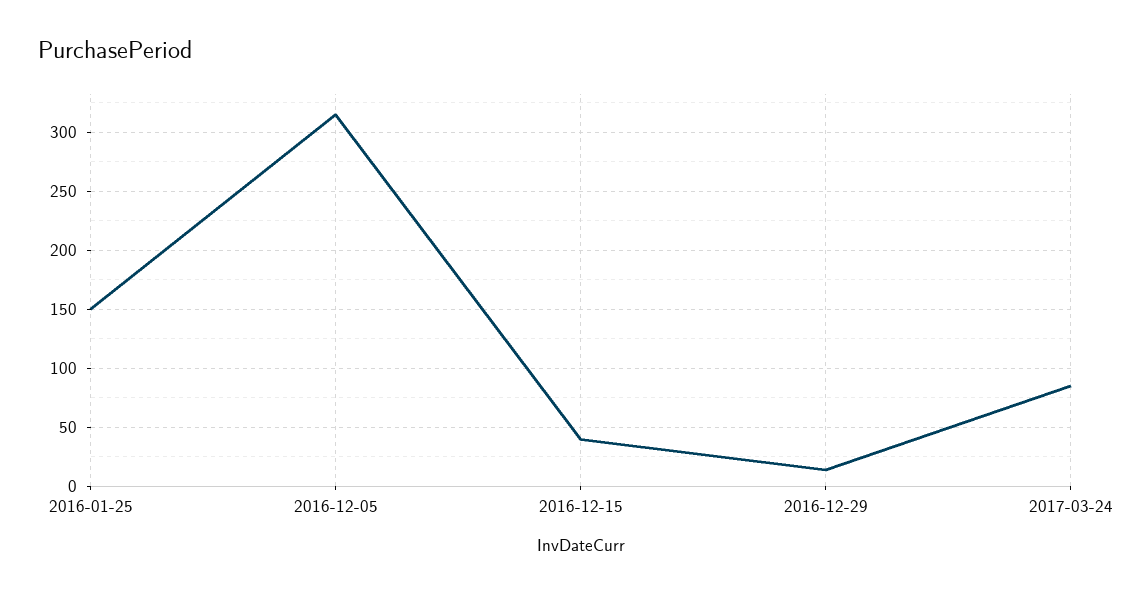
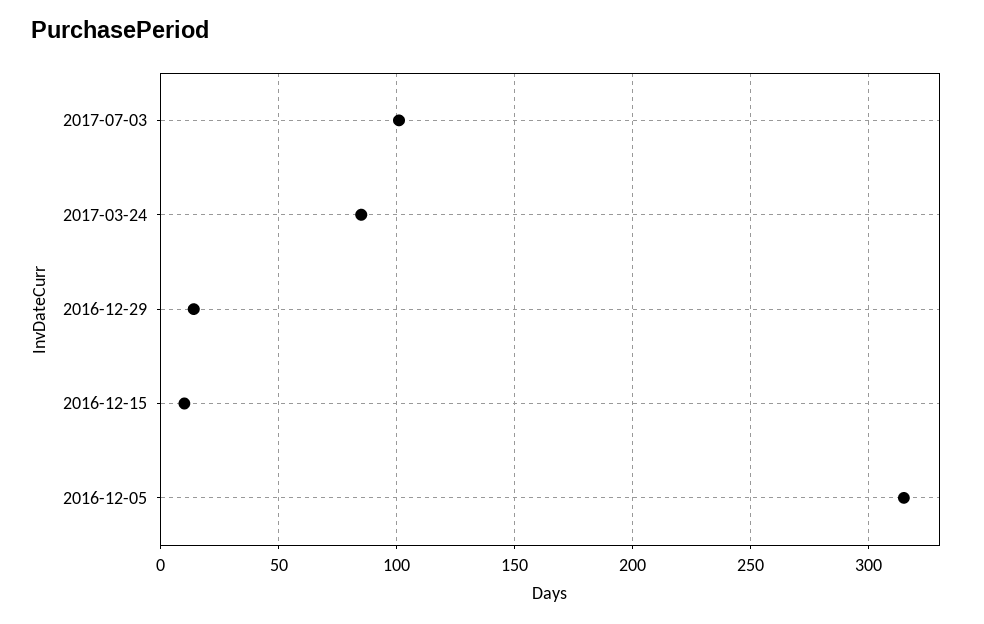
2016-01-25: 150 -> none
2016-12-15: 40 -> 10
2017-07-03: none -> 100

